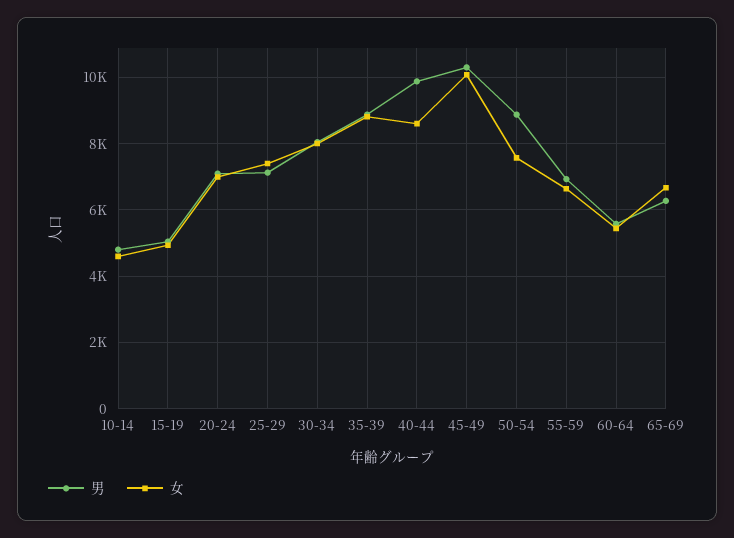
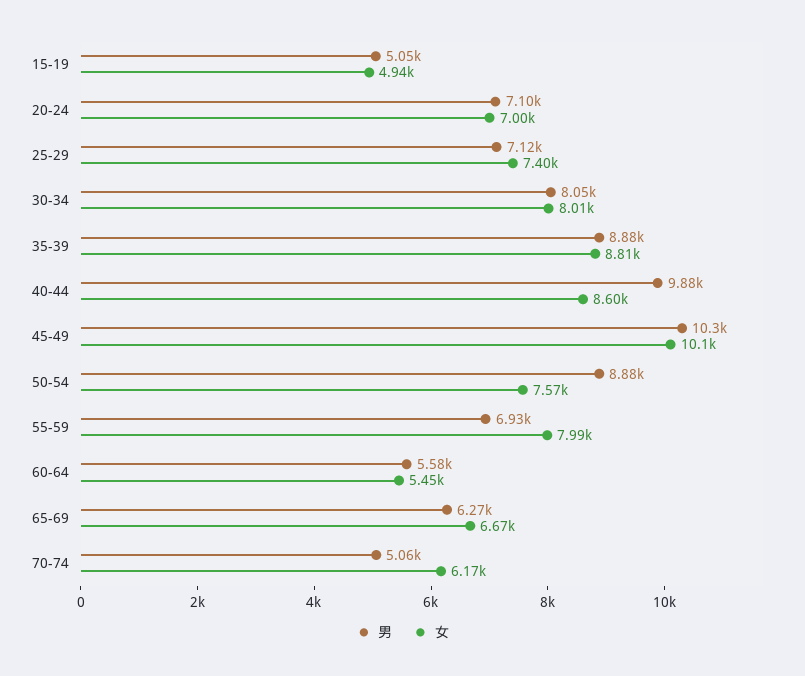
男, 10-14: 4800 -> none
女, 10-14: 4600 -> none
女, 55-59: 6600 -> 7990
男, 70-74: none -> 5060
女, 70-74: none -> 6170

